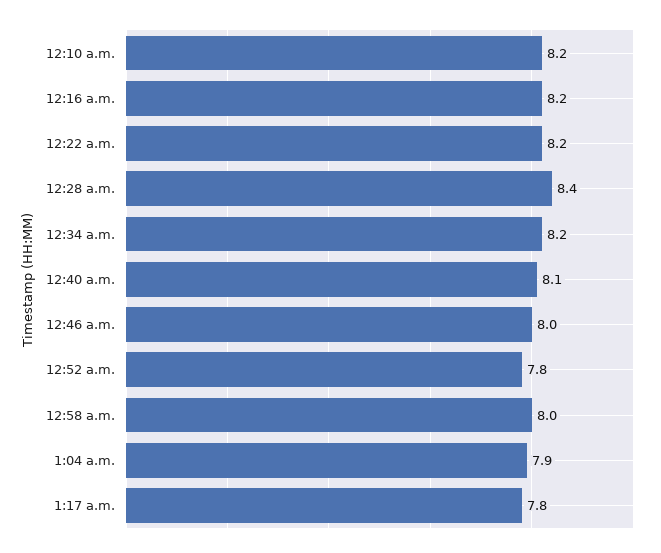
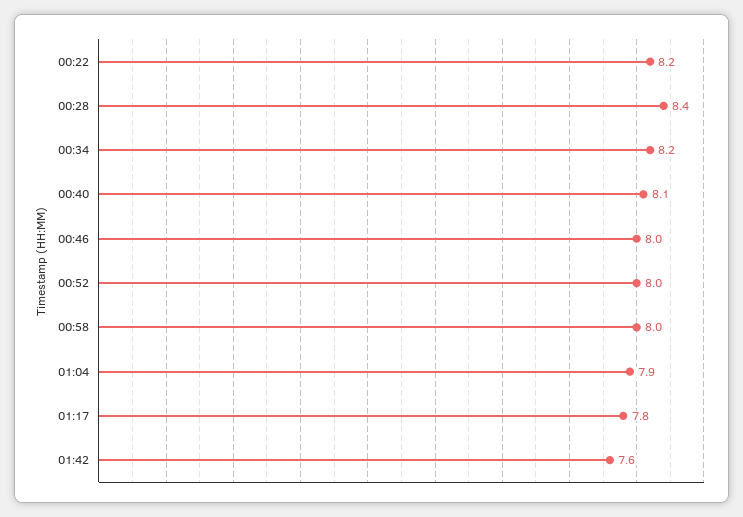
12:10 a.m.: 8.2 -> none
12:16 a.m.: 8.2 -> none
12:52 a.m.: 7.8 -> 8
01:42: none -> 7.6

